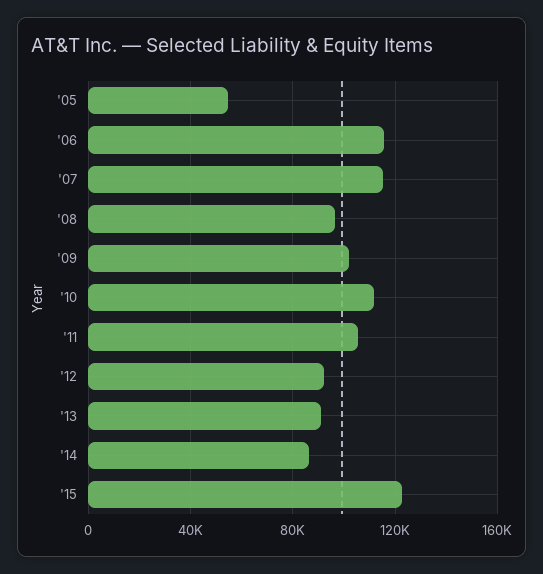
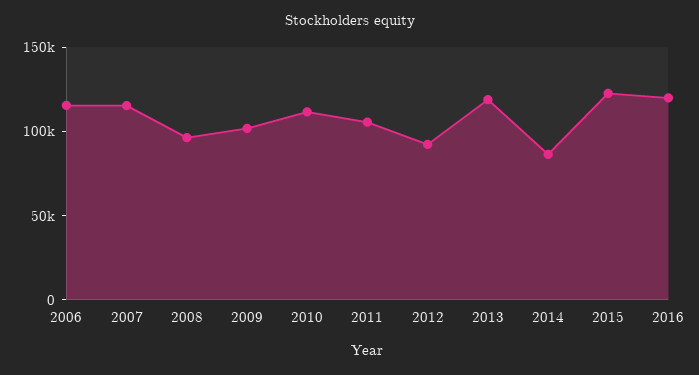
'05: 55000 -> none
'13: 90000 -> 120000
2016: none -> 120000

